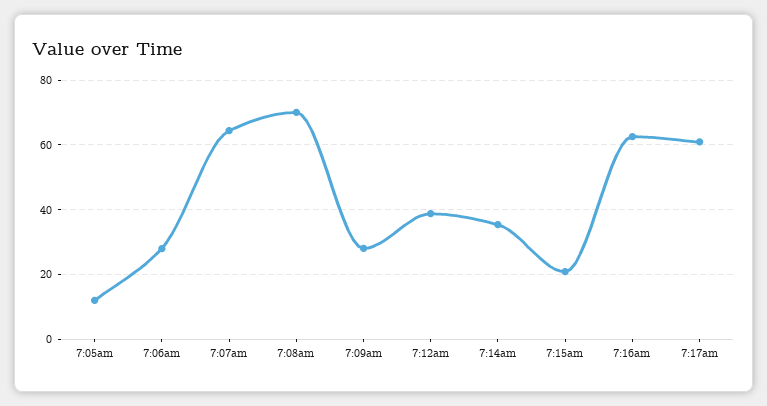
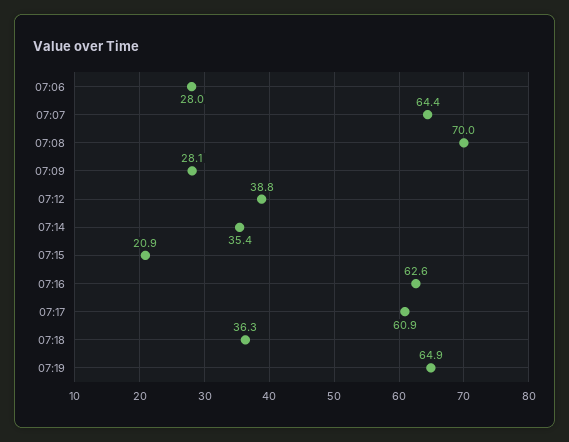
7:05am: 12 -> none
07:18: none -> 36.3
07:19: none -> 64.9

